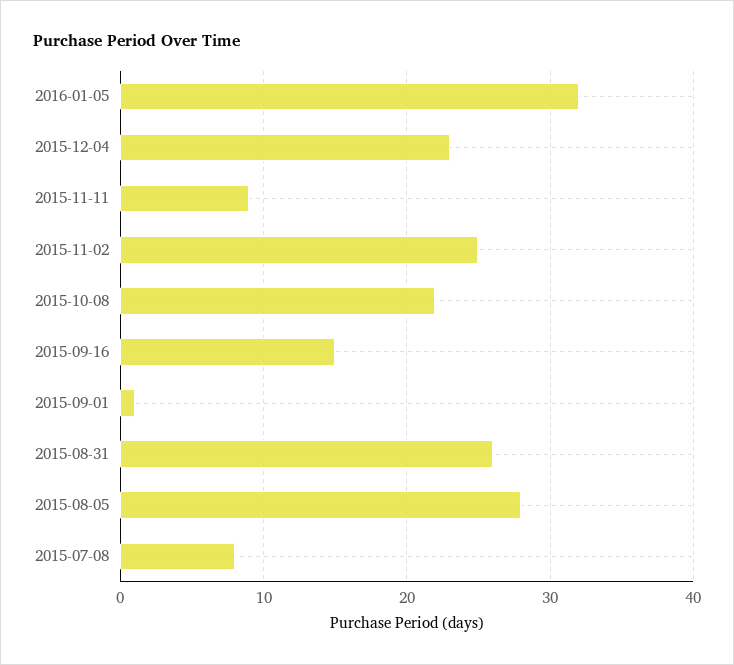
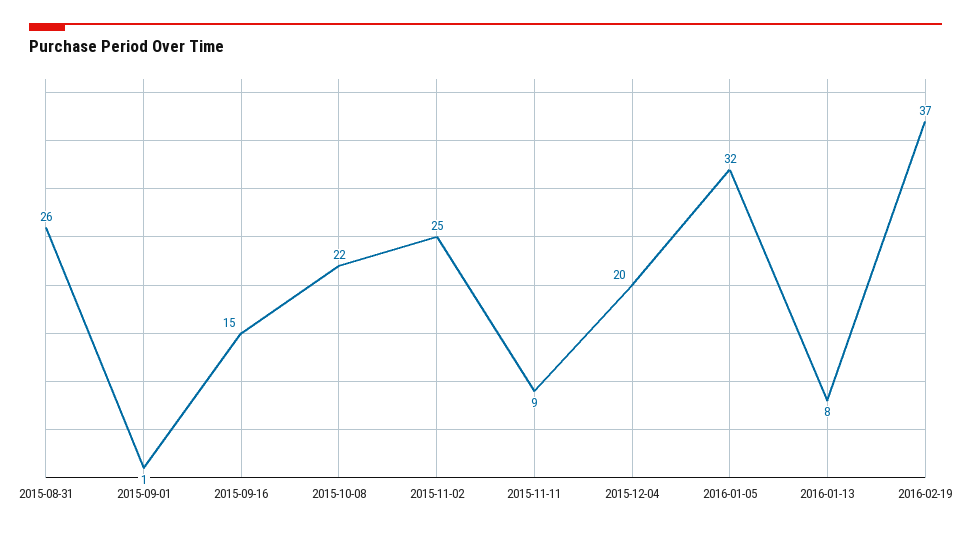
2015-12-04: 23 -> 20
2015-08-05: 28 -> none
2015-07-08: 8 -> none
2016-01-13: none -> 8
2016-02-19: none -> 37

